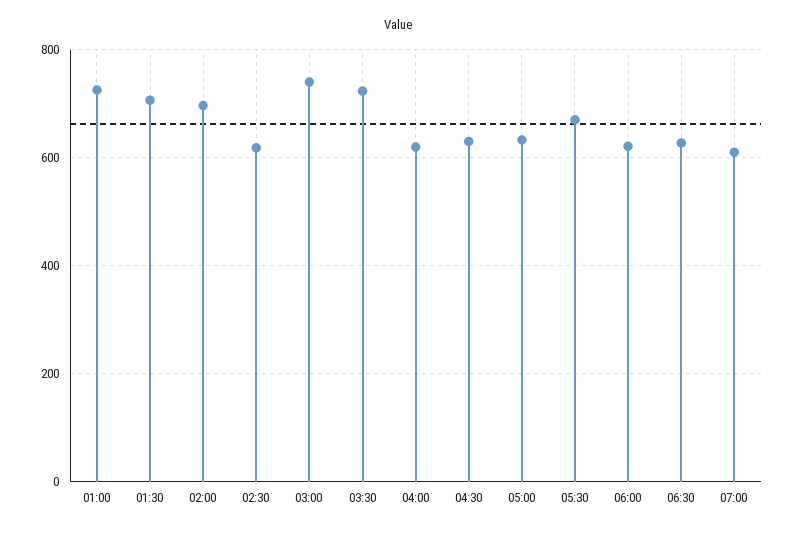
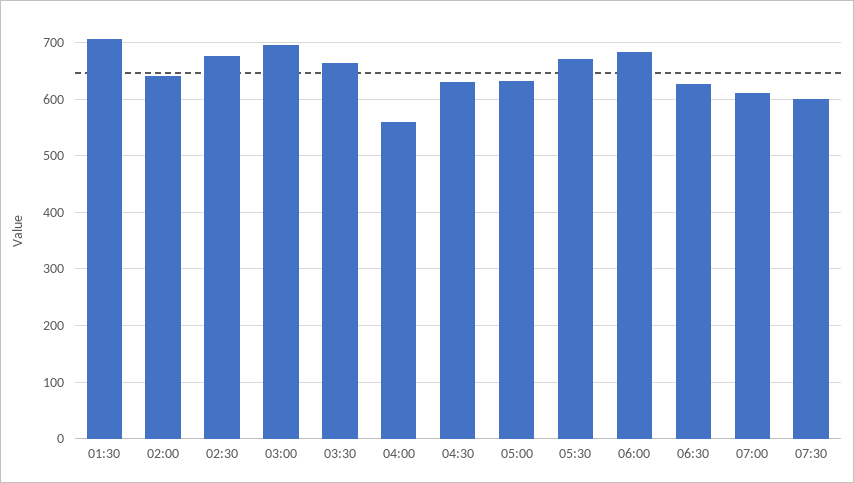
01:00: 720 -> none
02:00: 700 -> 640
02:30: 620 -> 680
03:00: 740 -> 700
03:30: 720 -> 660
04:00: 620 -> 560
06:00: 620 -> 680
07:30: none -> 600

